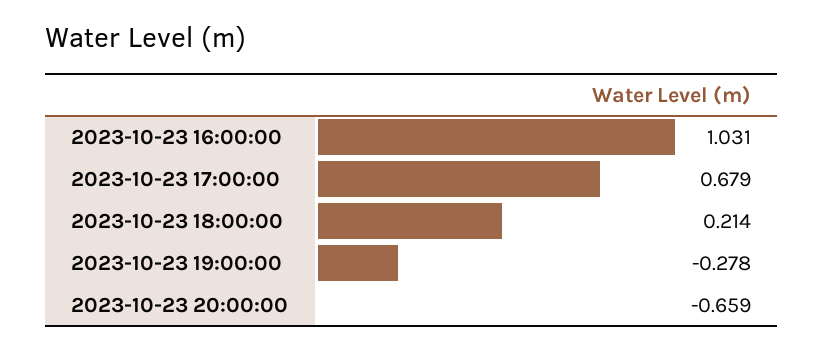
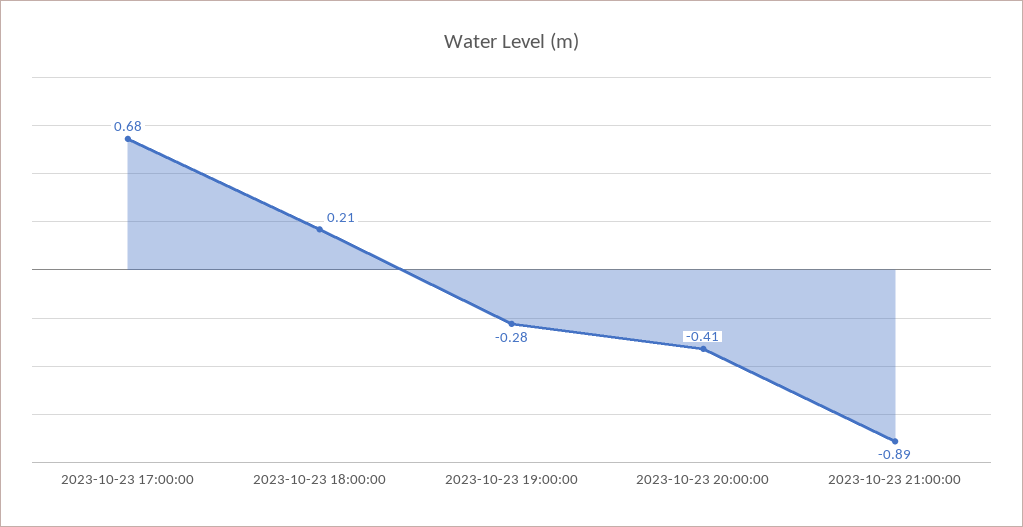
2023-10-23 16:00:00: 1.031 -> none
2023-10-23 20:00:00: -0.659 -> -0.41
2023-10-23 21:00:00: none -> -0.89

